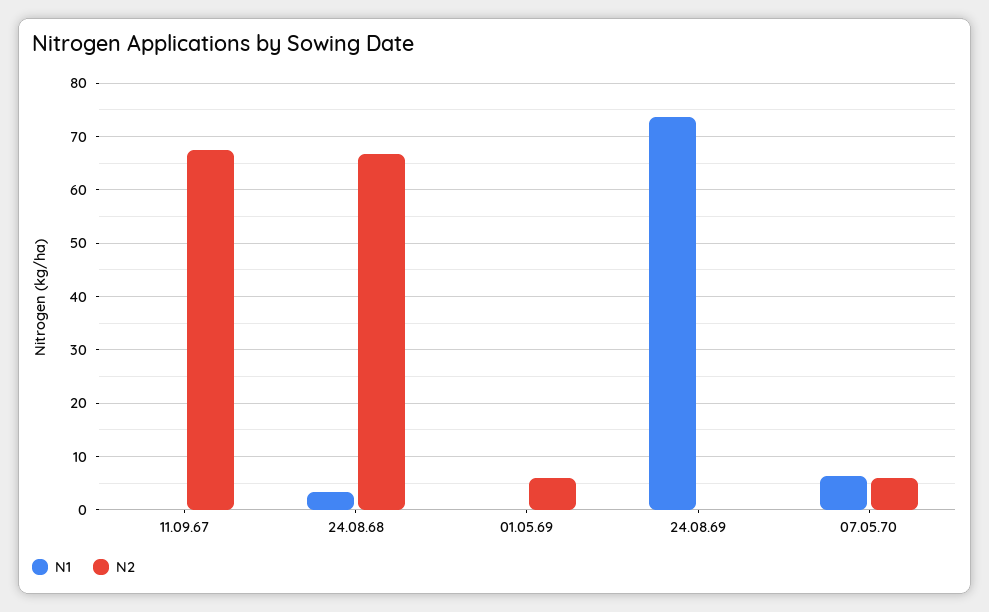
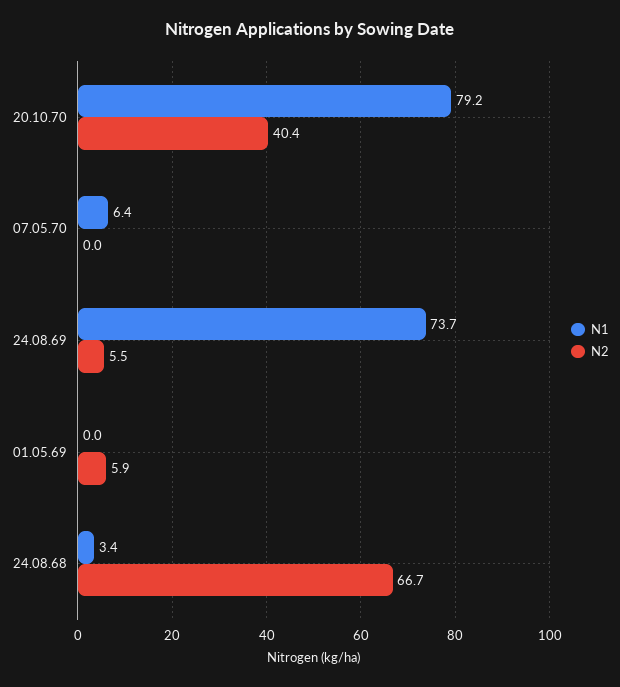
N1, 11.09.67: 0 -> none
N2, 11.09.67: 68 -> none
N2, 24.08.69: 0 -> 5.5
N2, 07.05.70: 6 -> 0
N1, 20.10.70: none -> 79.2
N2, 20.10.70: none -> 40.4

